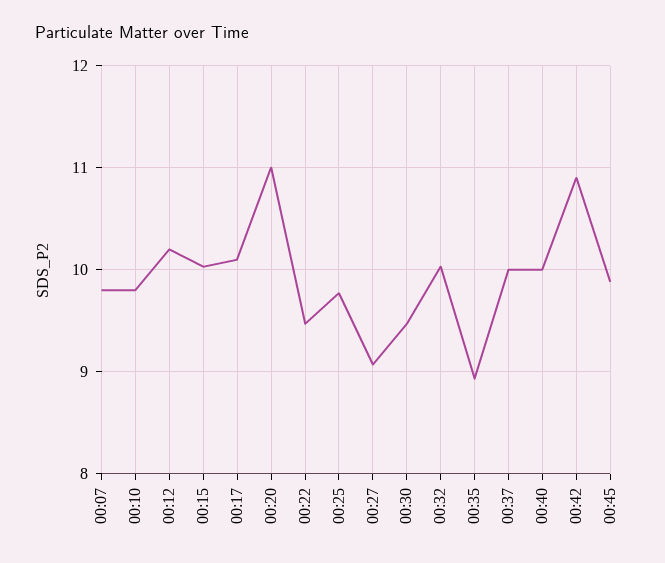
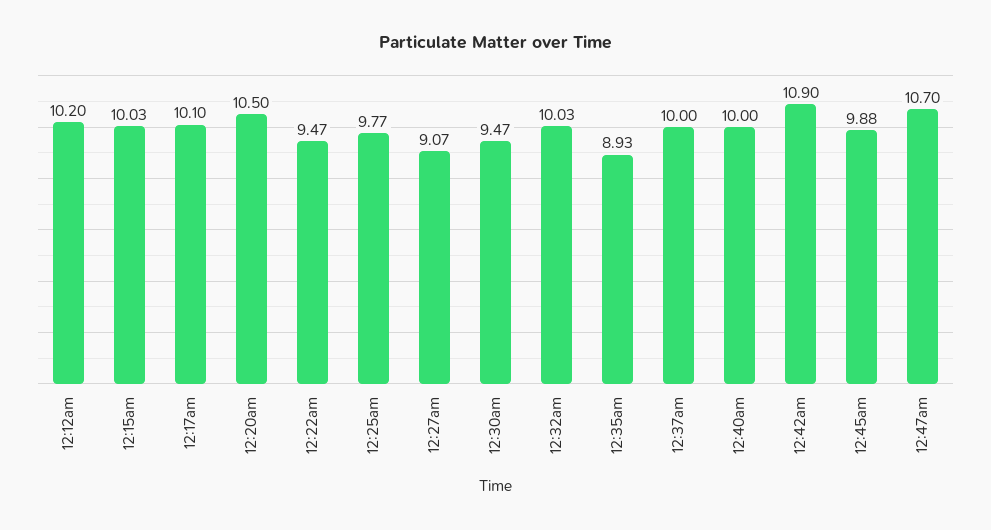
00:07: 9.8 -> none
00:10: 9.8 -> none
00:20: 11 -> 10.5
12:47am: none -> 10.7

